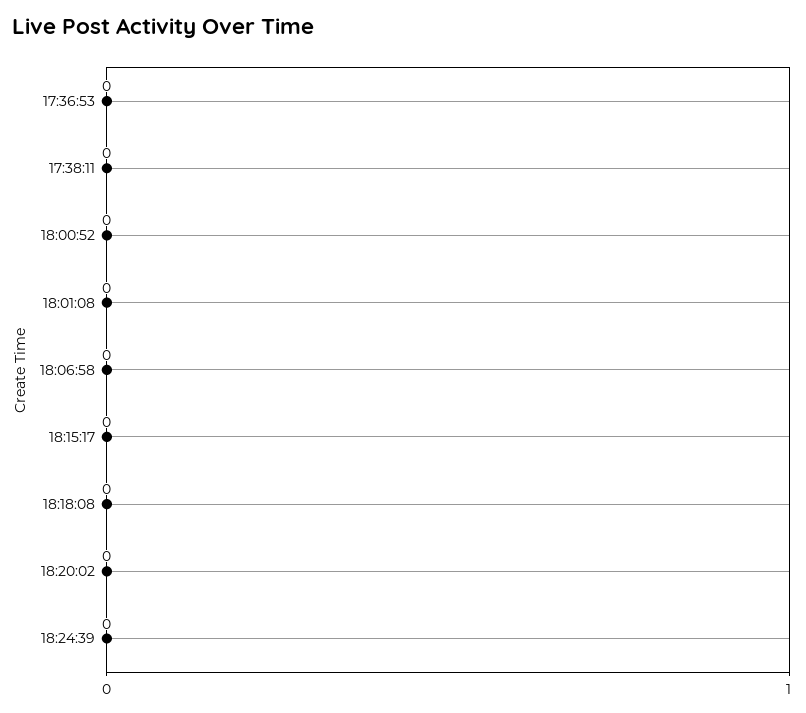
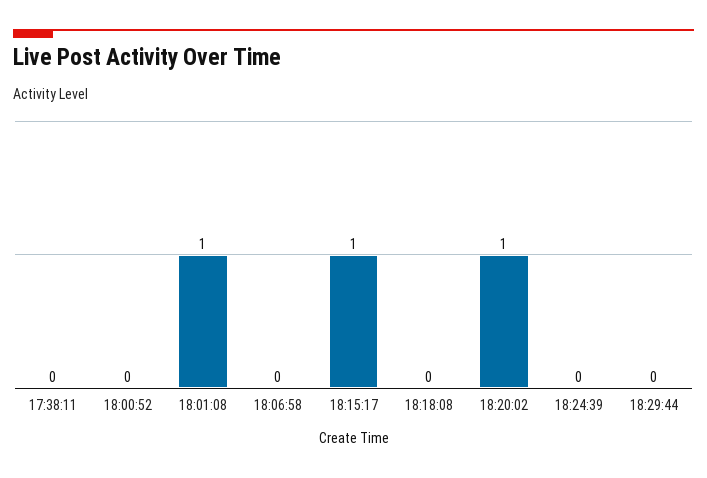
17:36:53: 0 -> none
18:01:08: 0 -> 1
18:15:17: 0 -> 1
18:20:02: 0 -> 1
18:29:44: none -> 0

